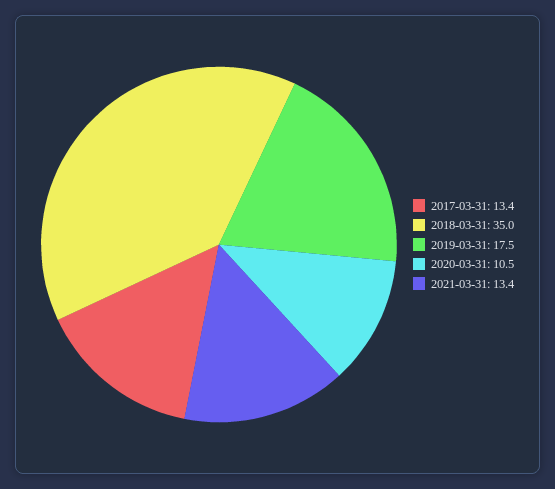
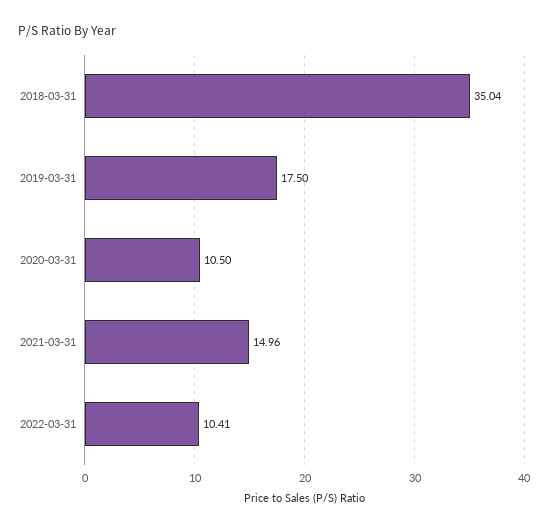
2017-03-31: 13.4 -> none
2021-03-31: 13.4 -> 14.96
2022-03-31: none -> 10.41

